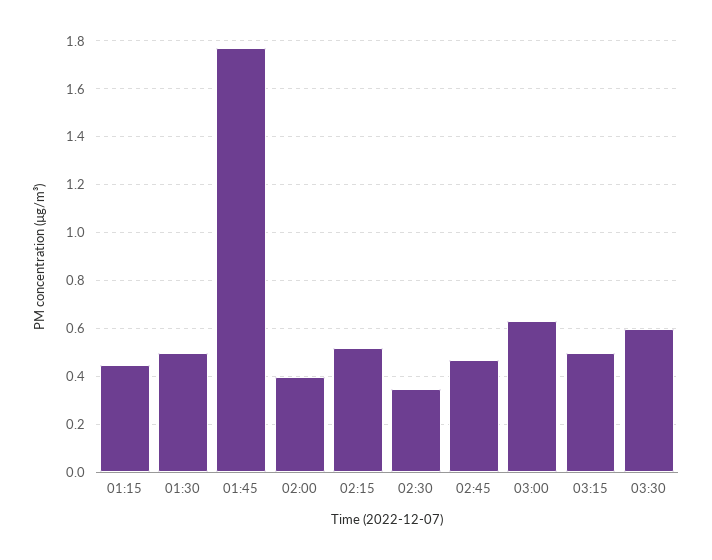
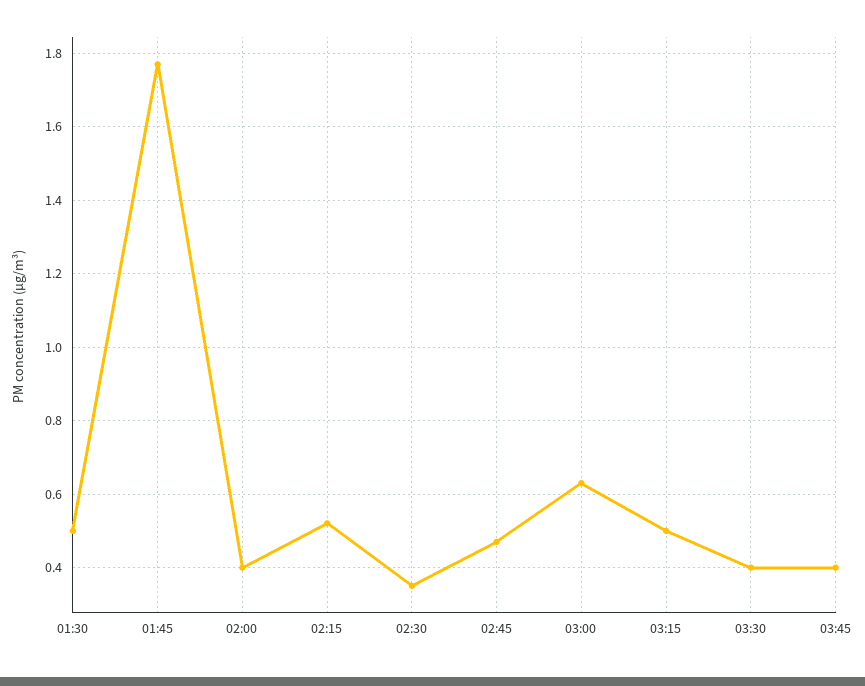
01:15: 0.45 -> none
03:30: 0.6 -> 0.4
03:45: none -> 0.4

